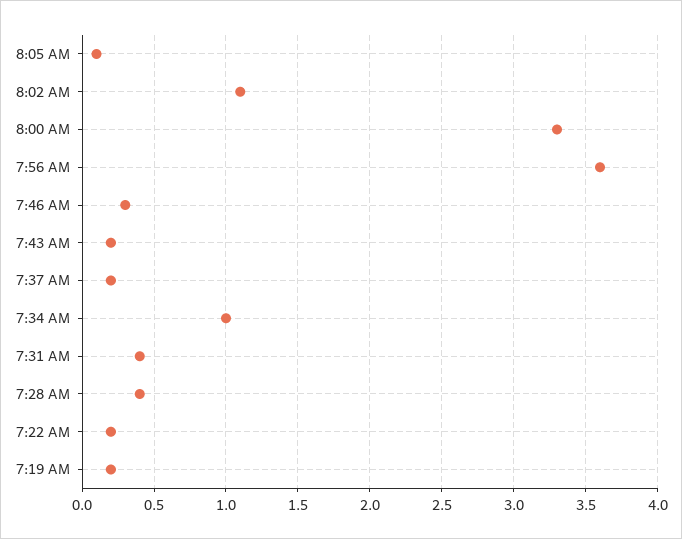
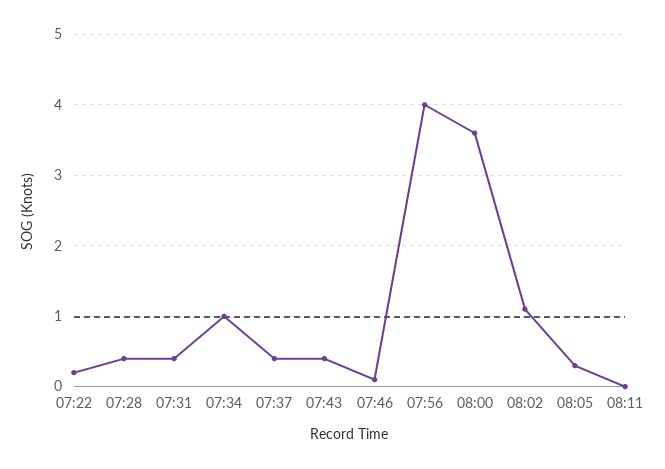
8:05 AM: 0.1 -> 0.3
8:00 AM: 3.3 -> 3.6
7:56 AM: 3.6 -> 4
7:46 AM: 0.3 -> 0.1
7:43 AM: 0.2 -> 0.4
7:37 AM: 0.2 -> 0.4
7:19 AM: 0.2 -> none
08:11: none -> 0

